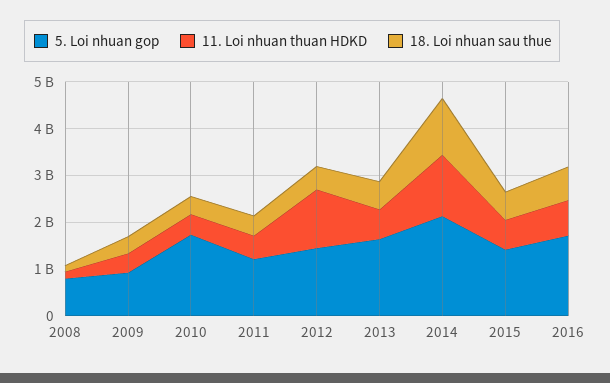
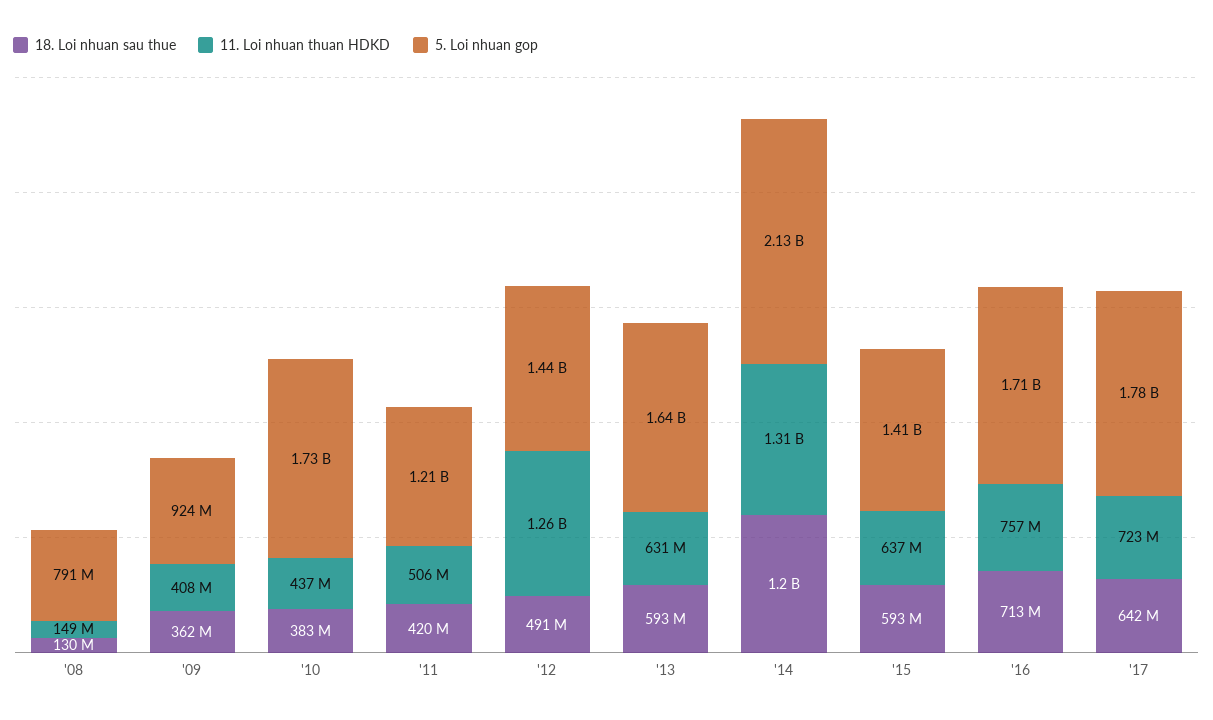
18. Loi nhuan sau thue, '17: none -> 642000000
11. Loi nhuan thuan HDKD, '17: none -> 723000000
5. Loi nhuan gop, '17: none -> 1780000000

